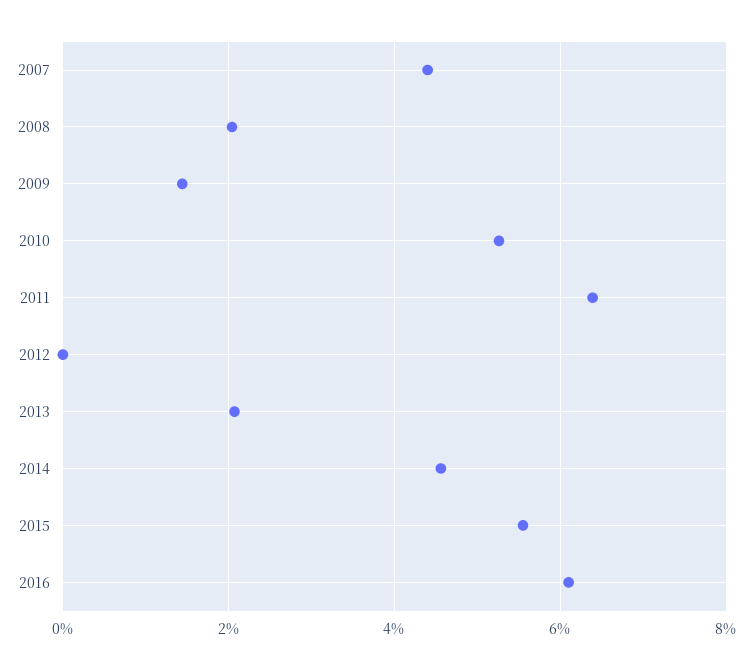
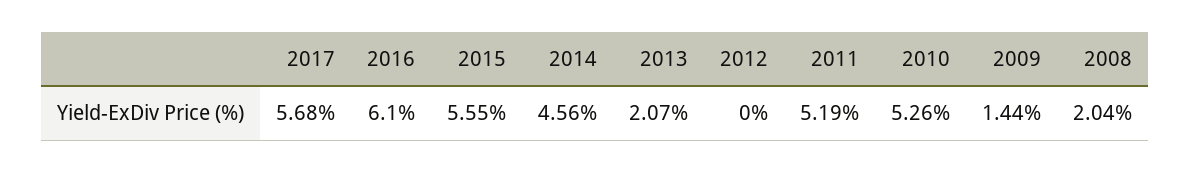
2007: 4.4 -> none
2011: 6.4 -> 5.19
2017: none -> 5.68

